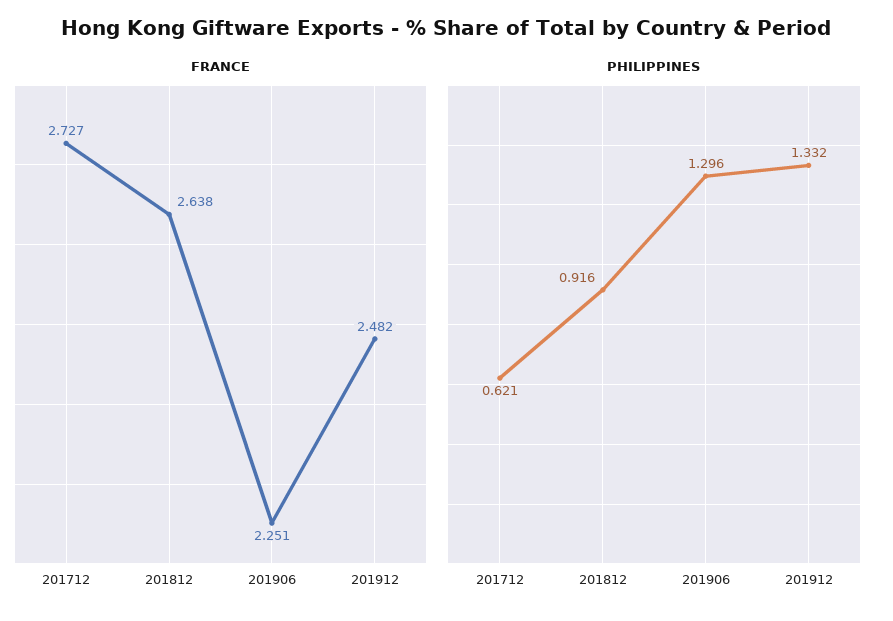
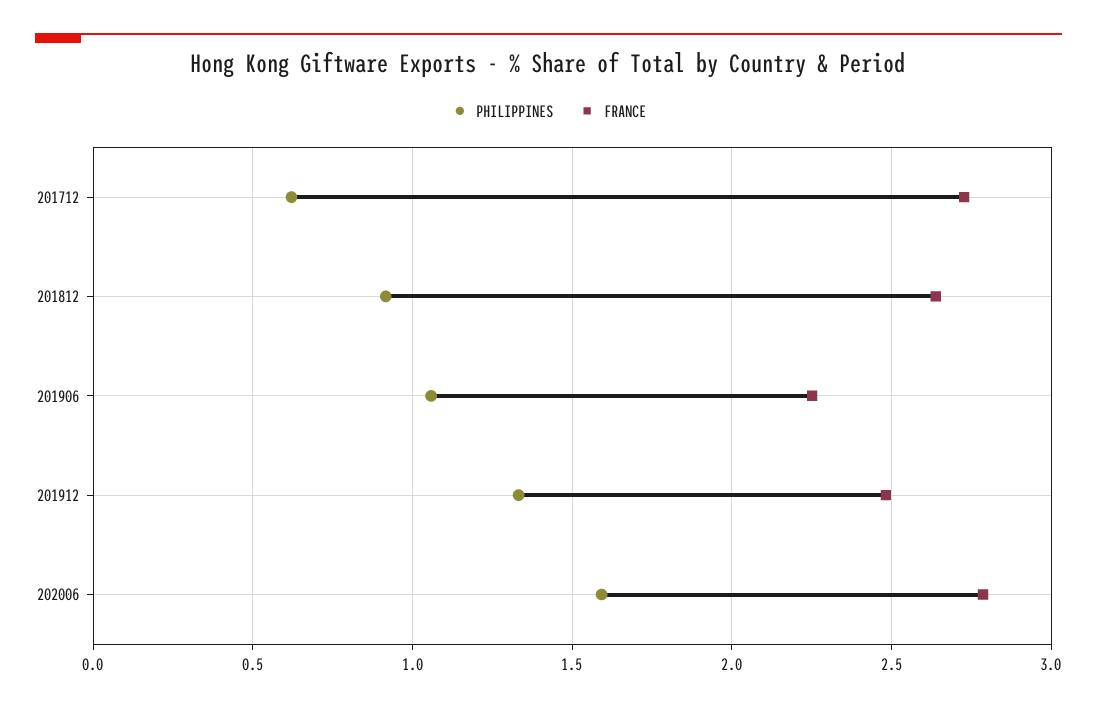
PHILIPPINES, 201906: 1.296 -> 1.05
PHILIPPINES, 202006: none -> 1.6
FRANCE, 202006: none -> 2.8

